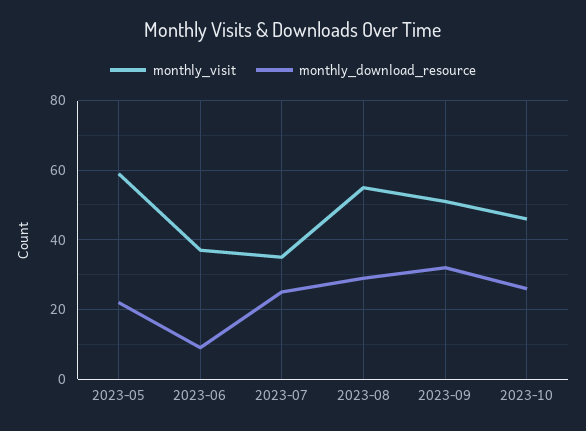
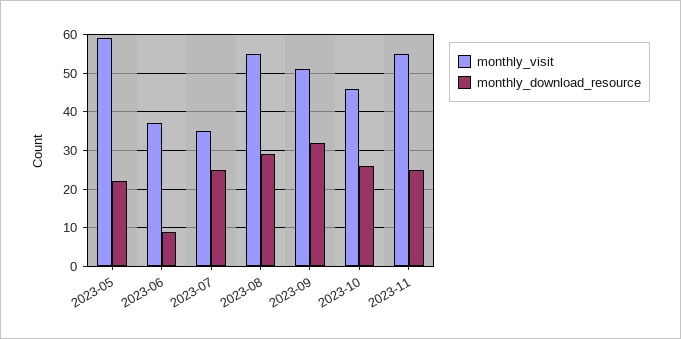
monthly_visit, 2023-11: none -> 55
monthly_download_resource, 2023-11: none -> 25

